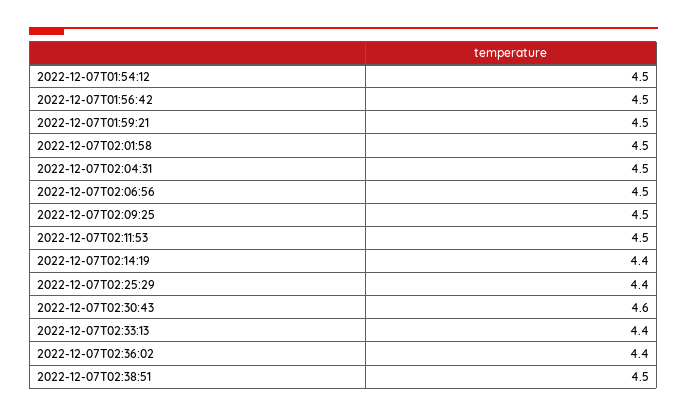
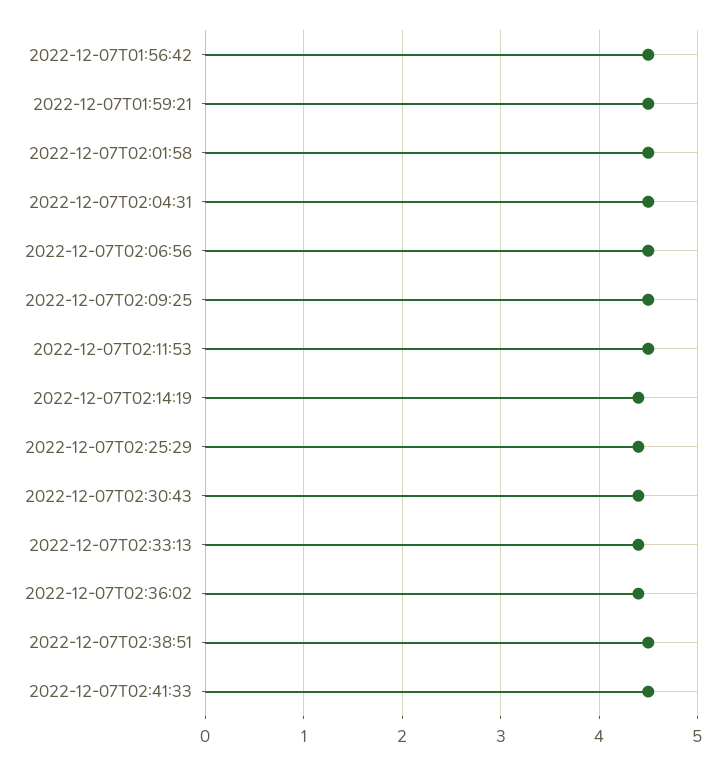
2022-12-07T01:54:12: 4.5 -> none
2022-12-07T02:30:43: 4.6 -> 4.4
2022-12-07T02:41:33: none -> 4.5

